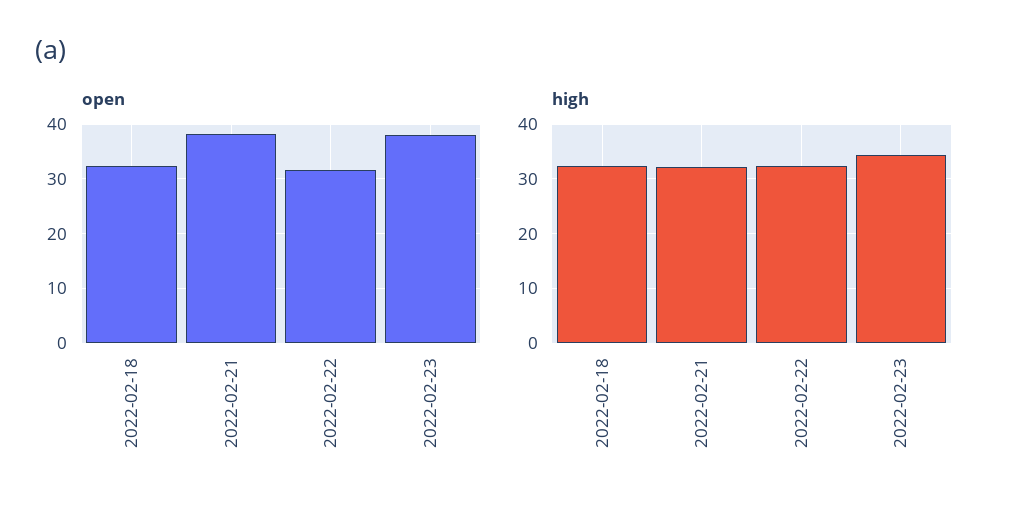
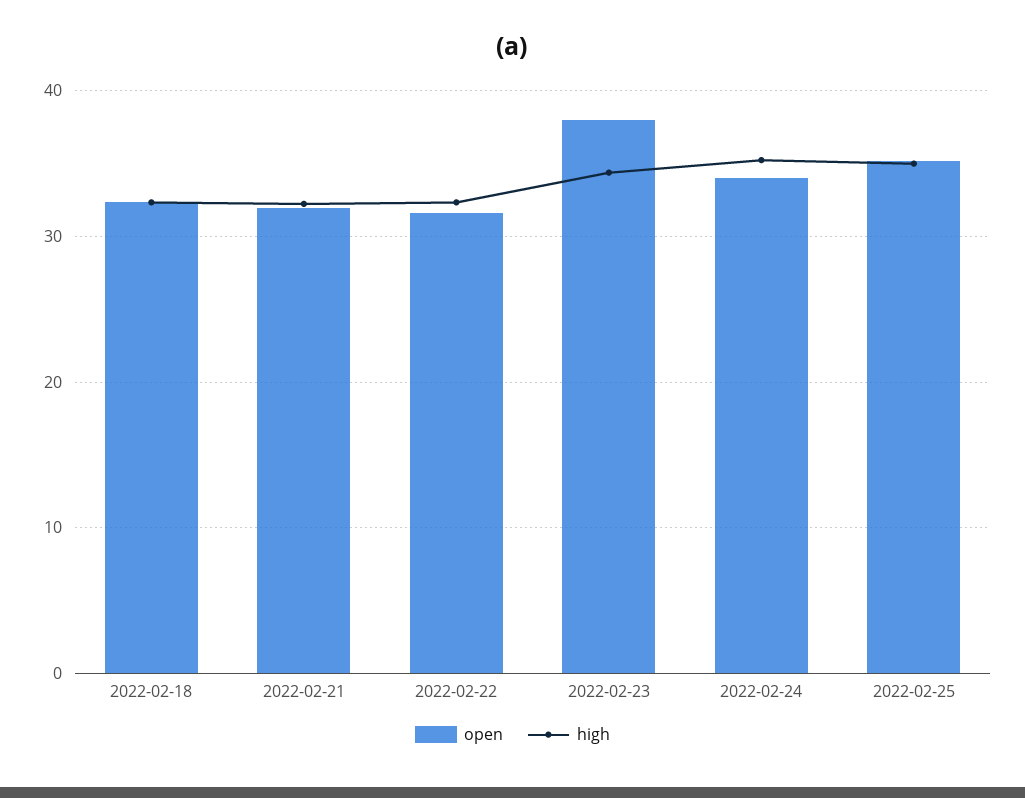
open, 2022-02-21: 38 -> 32
open, 2022-02-24: none -> 34
high, 2022-02-24: none -> 35
open, 2022-02-25: none -> 35
high, 2022-02-25: none -> 35

